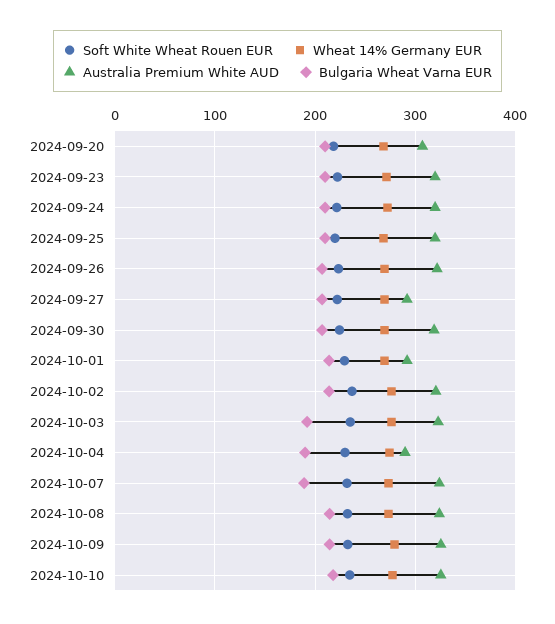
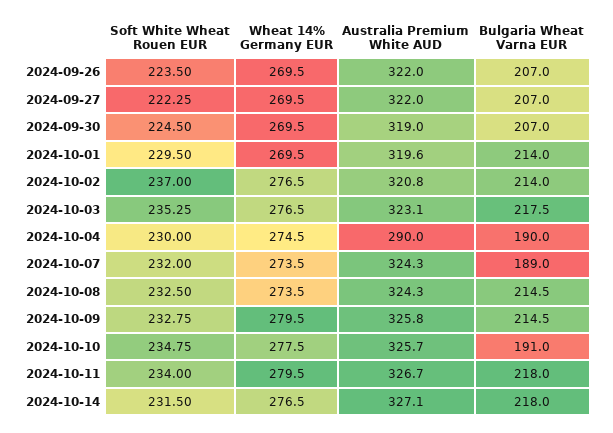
Soft White Wheat Rouen EUR, 2024-09-20: 220 -> none
Wheat 14% Germany EUR, 2024-09-20: 270 -> none
Australia Premium White AUD, 2024-09-20: 310 -> none
Bulgaria Wheat Varna EUR, 2024-09-20: 210 -> none
Soft White Wheat Rouen EUR, 2024-09-23: 220 -> none
Wheat 14% Germany EUR, 2024-09-23: 270 -> none
Australia Premium White AUD, 2024-09-23: 320 -> none
Bulgaria Wheat Varna EUR, 2024-09-23: 210 -> none
Soft White Wheat Rouen EUR, 2024-09-24: 220 -> none
Wheat 14% Germany EUR, 2024-09-24: 270 -> none
Australia Premium White AUD, 2024-09-24: 320 -> none
Bulgaria Wheat Varna EUR, 2024-09-24: 210 -> none
Soft White Wheat Rouen EUR, 2024-09-25: 220 -> none
Wheat 14% Germany EUR, 2024-09-25: 270 -> none
Australia Premium White AUD, 2024-09-25: 320 -> none
Bulgaria Wheat Varna EUR, 2024-09-25: 210 -> none
Australia Premium White AUD, 2024-09-27: 290 -> 322
Australia Premium White AUD, 2024-10-01: 290 -> 319.6
Bulgaria Wheat Varna EUR, 2024-10-03: 190 -> 217.5
Bulgaria Wheat Varna EUR, 2024-10-10: 220 -> 191
Soft White Wheat Rouen EUR, 2024-10-11: none -> 234
Wheat 14% Germany EUR, 2024-10-11: none -> 279.5
Australia Premium White AUD, 2024-10-11: none -> 326.7
Bulgaria Wheat Varna EUR, 2024-10-11: none -> 218
Soft White Wheat Rouen EUR, 2024-10-14: none -> 231.5
Wheat 14% Germany EUR, 2024-10-14: none -> 276.5
Australia Premium White AUD, 2024-10-14: none -> 327.1
Bulgaria Wheat Varna EUR, 2024-10-14: none -> 218

